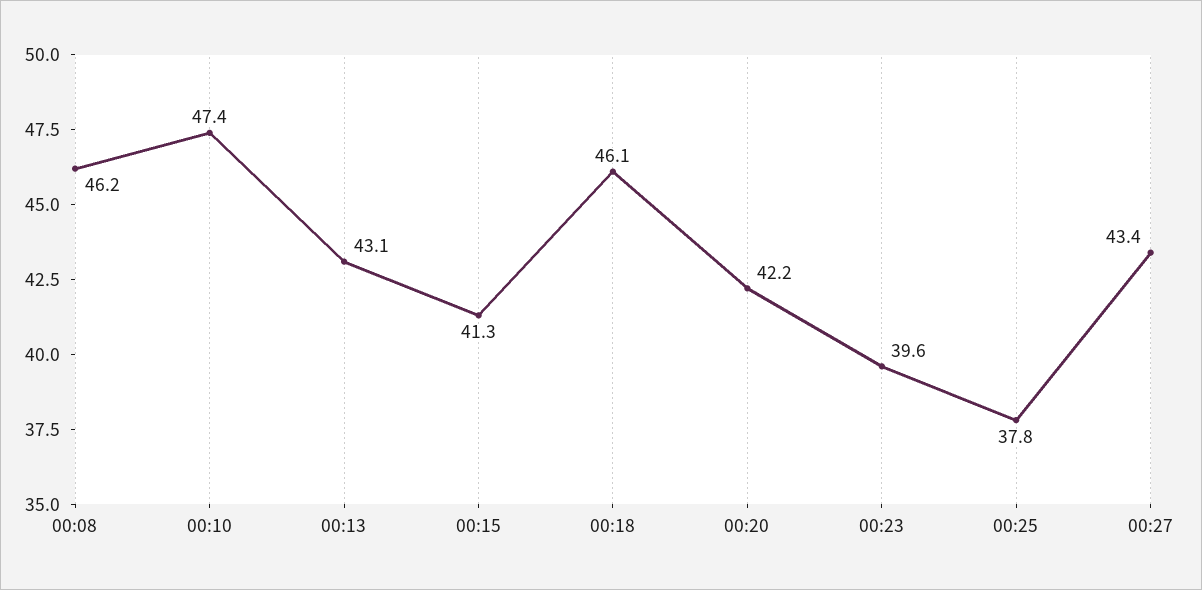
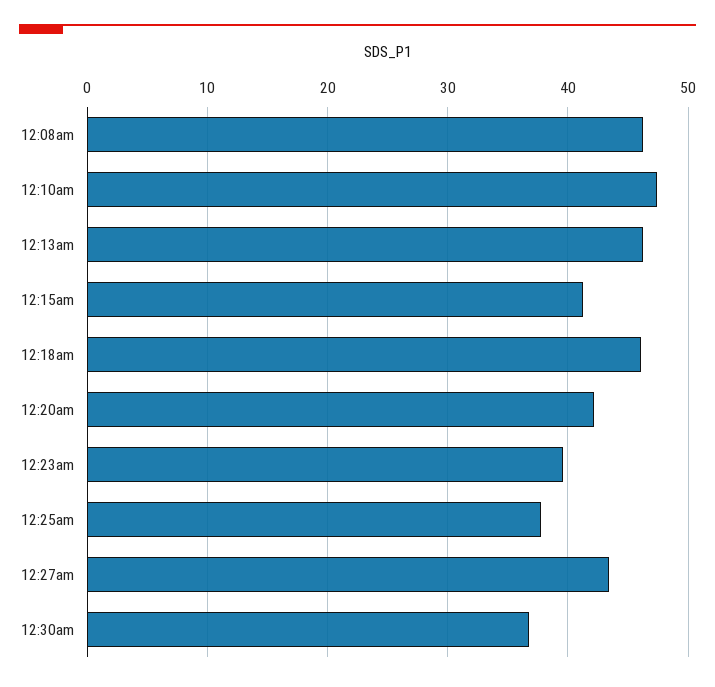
00:13: 43.1 -> 46
12:30am: none -> 37

